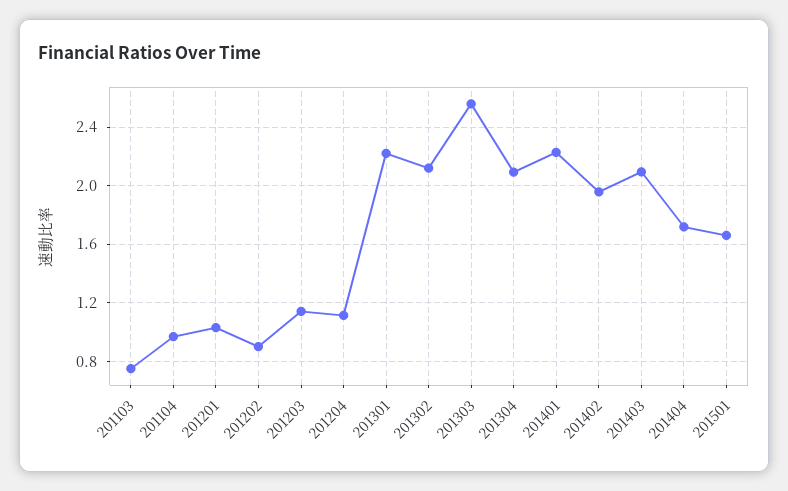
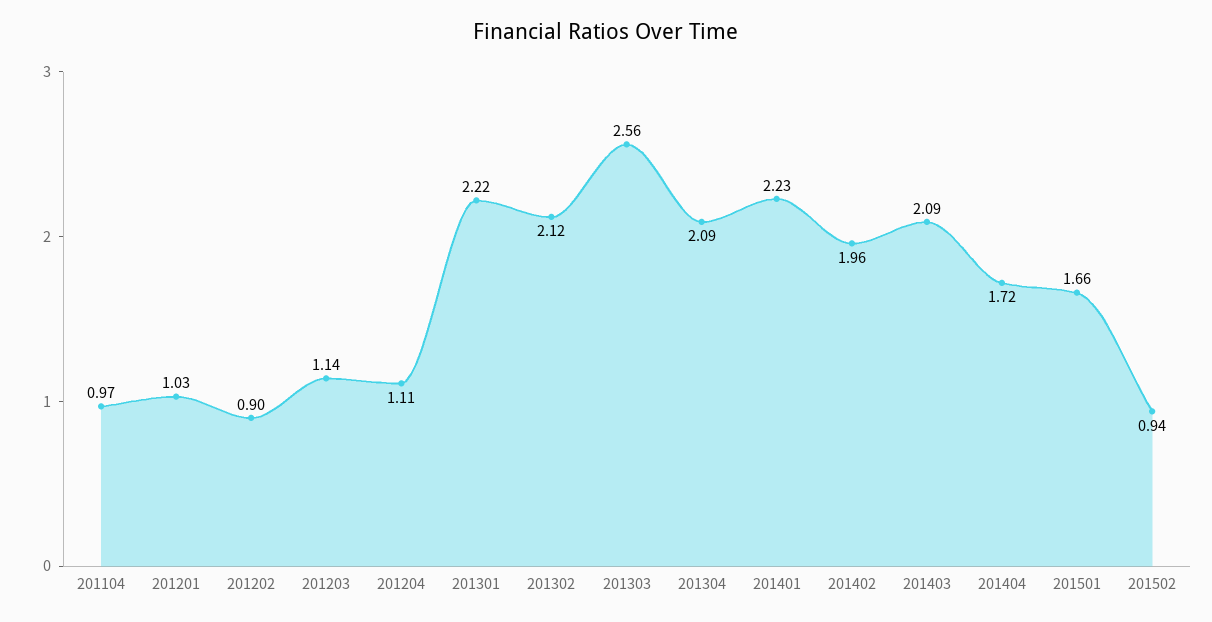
201103: 0.75 -> none
201502: none -> 0.94

